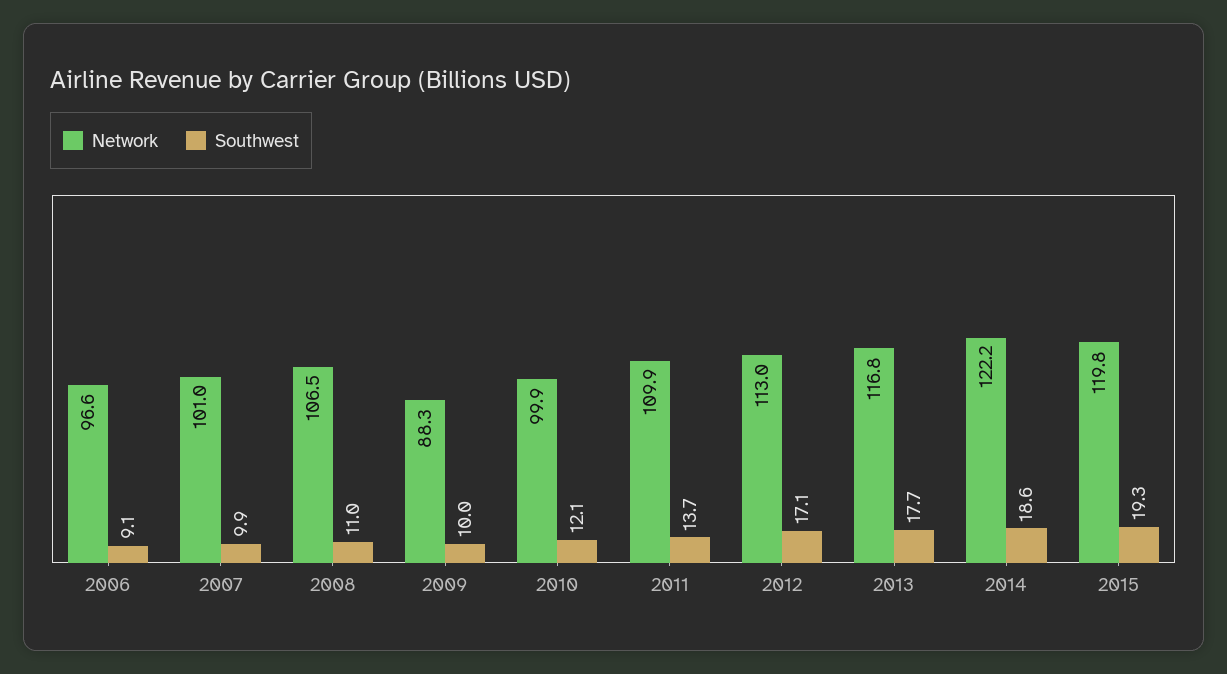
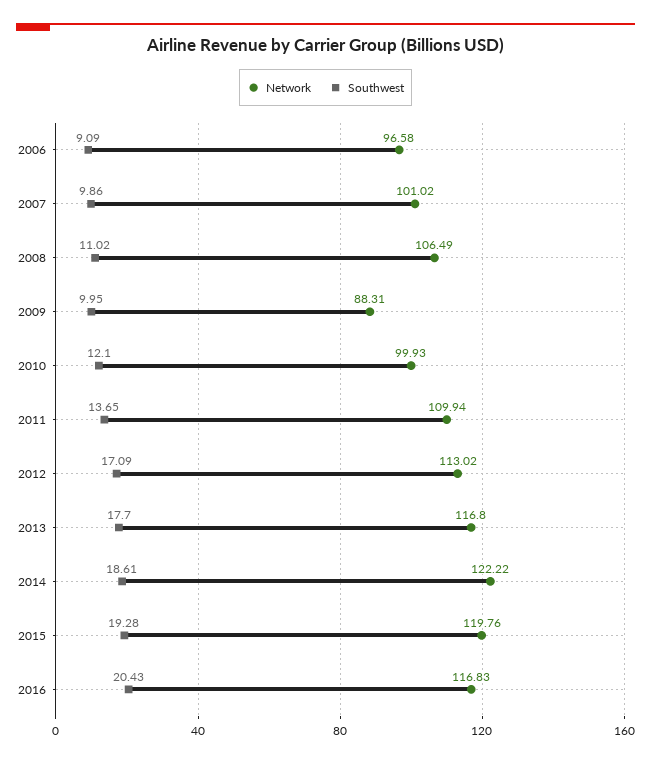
Network, 2016: none -> 116.83
Southwest, 2016: none -> 20.43

